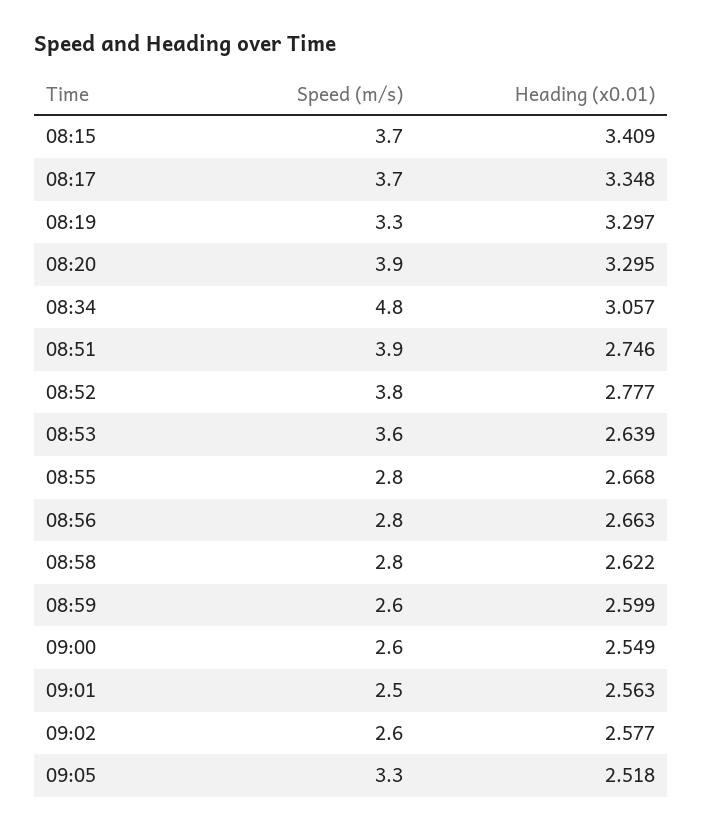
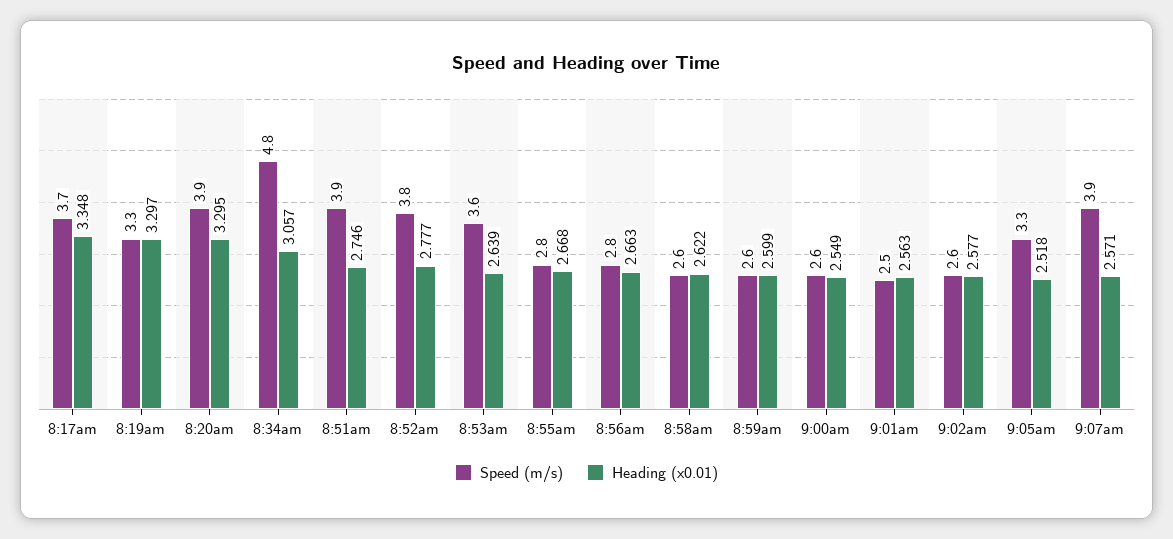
Speed (m/s), 08:15: 3.7 -> none
Heading (x0.01), 08:15: 3.409 -> none
Speed (m/s), 08:58: 2.8 -> 2.6
Speed (m/s), 9:07am: none -> 3.9
Heading (x0.01), 9:07am: none -> 2.571

